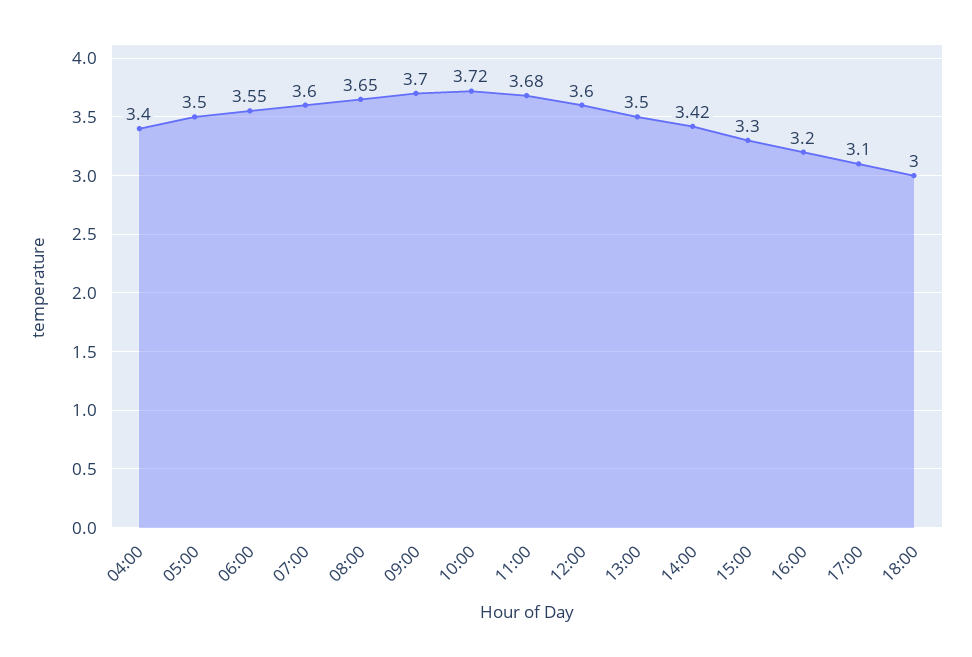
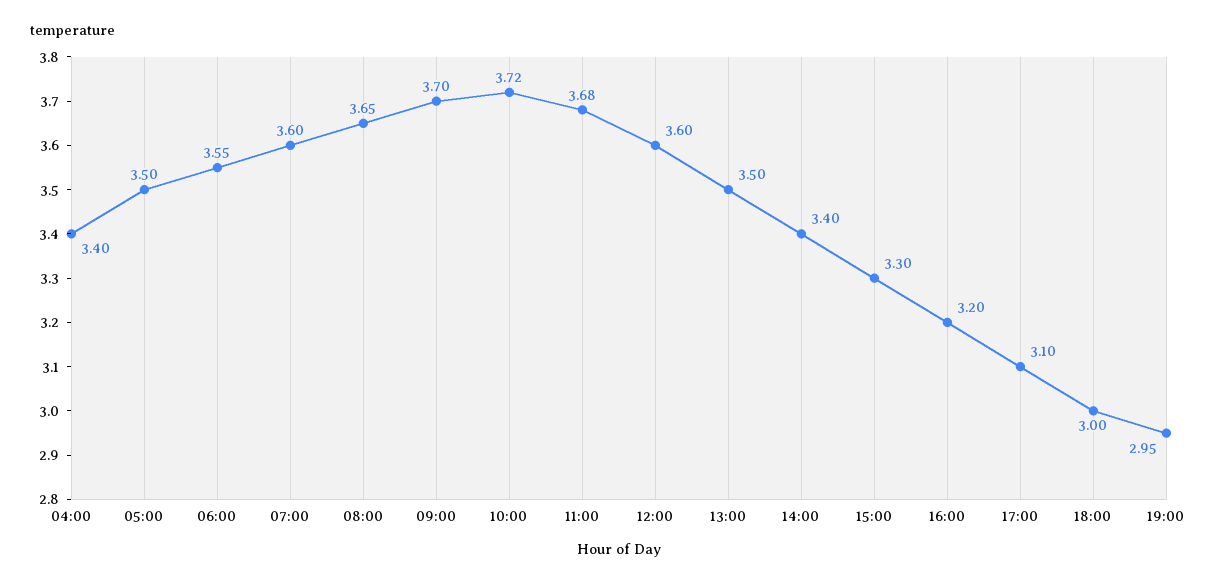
14:00: 3.42 -> 3.4
19:00: none -> 2.95

